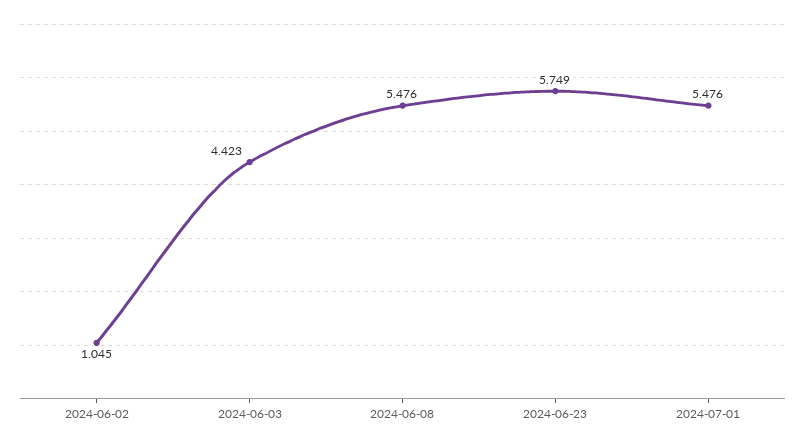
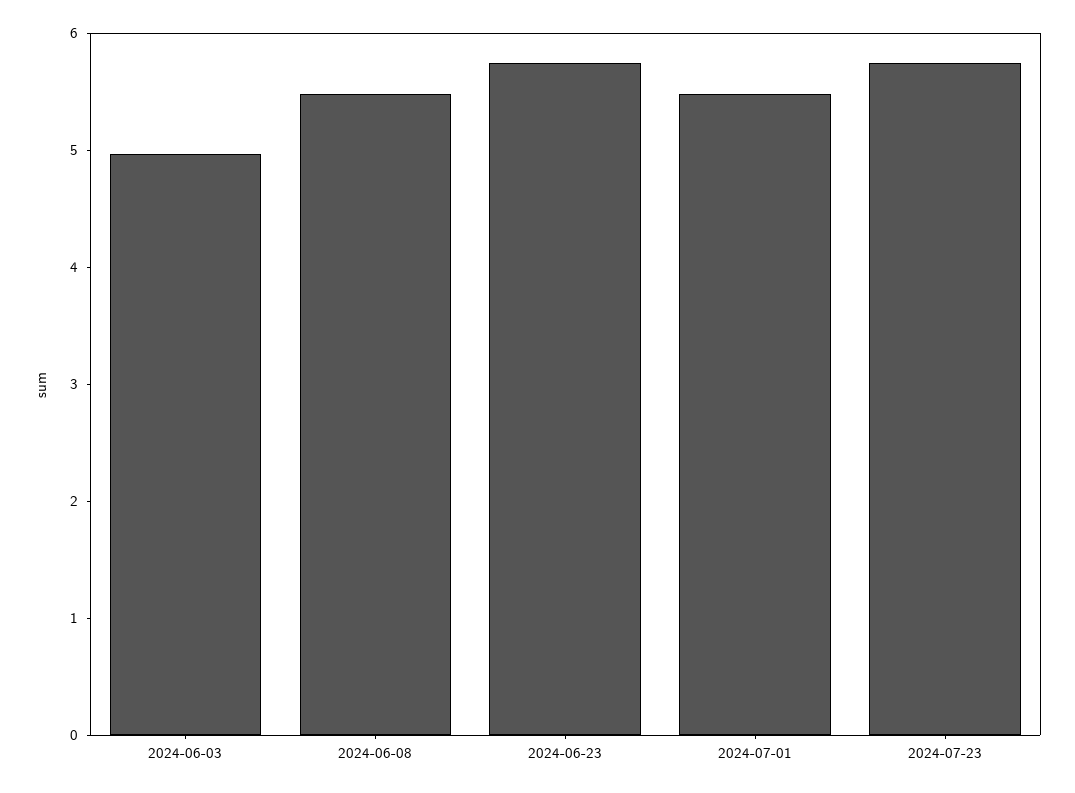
2024-06-02: 1.045 -> none
2024-06-03: 4.423 -> 5
2024-07-23: none -> 5.8

